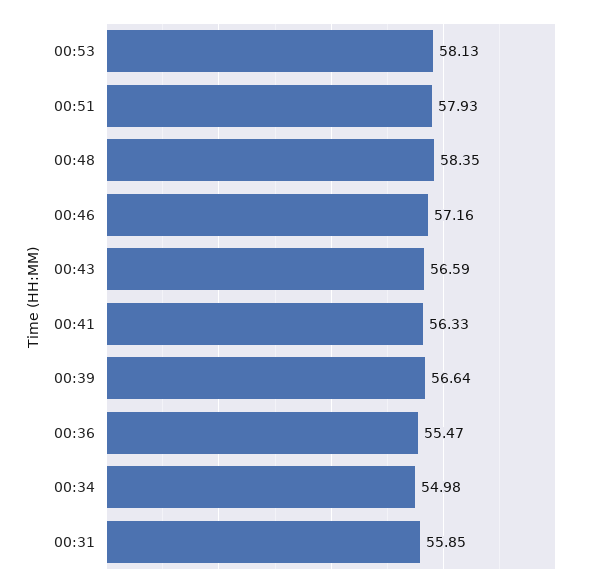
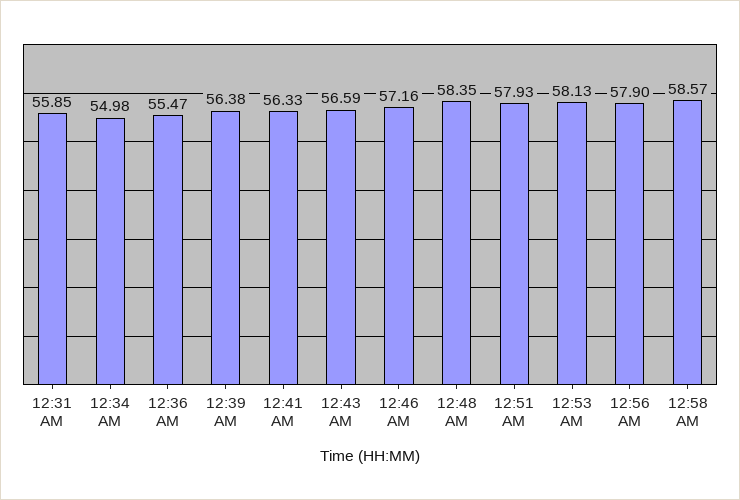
00:39: 56.64 -> 56.38
12:56 AM: none -> 57.9
12:58 AM: none -> 58.57

